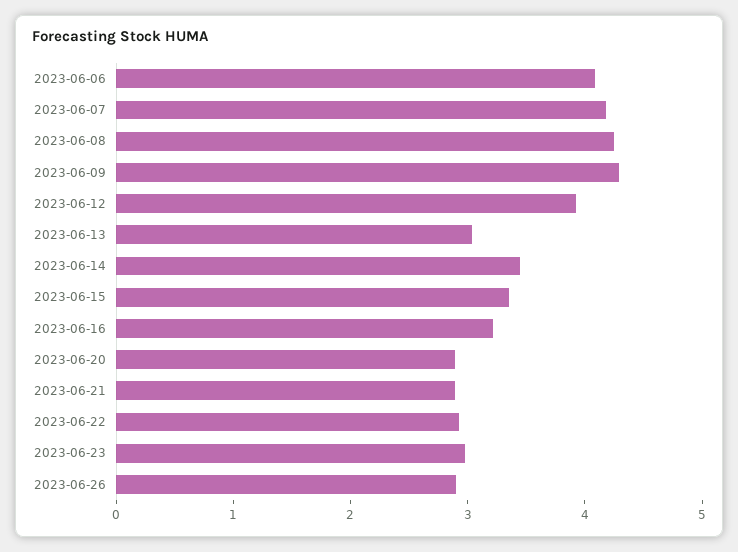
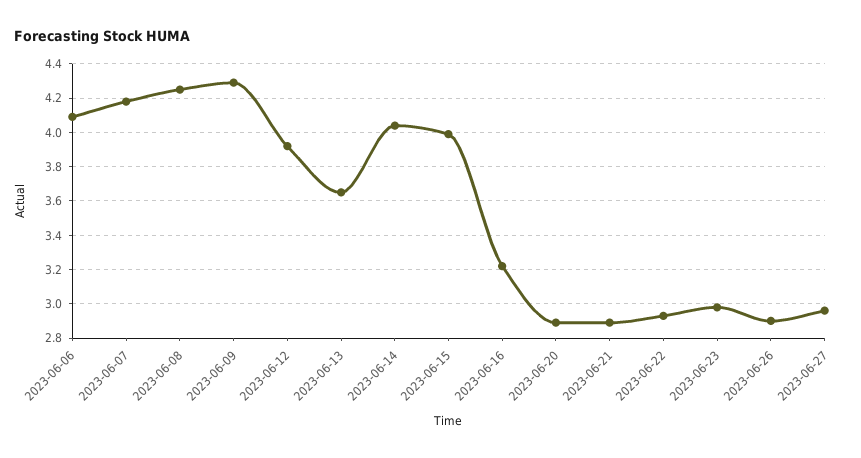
2023-06-13: 3 -> 3.65
2023-06-14: 3.4 -> 4.05
2023-06-15: 3.4 -> 4
2023-06-27: none -> 2.95

